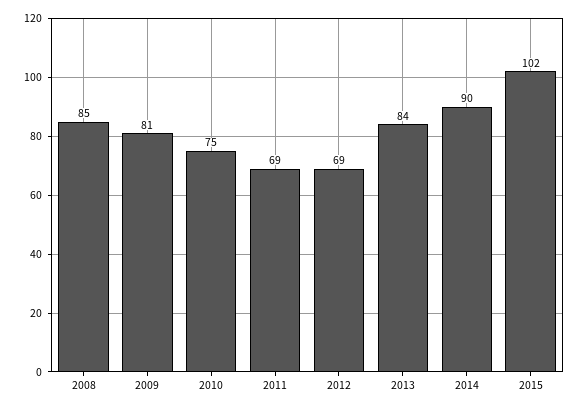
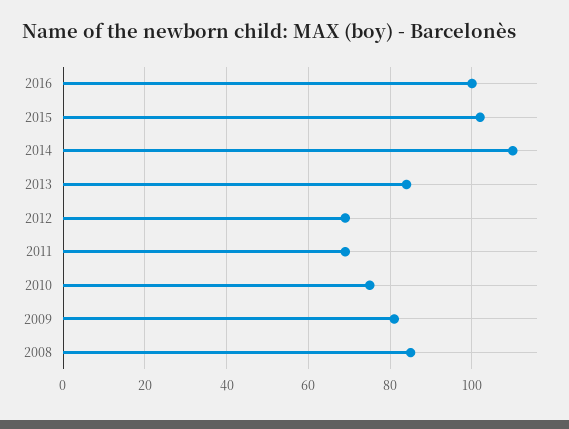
2014: 90 -> 110
2016: none -> 100

